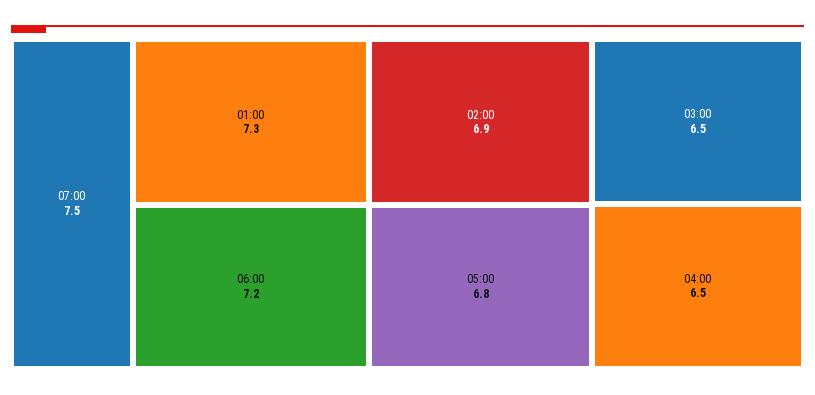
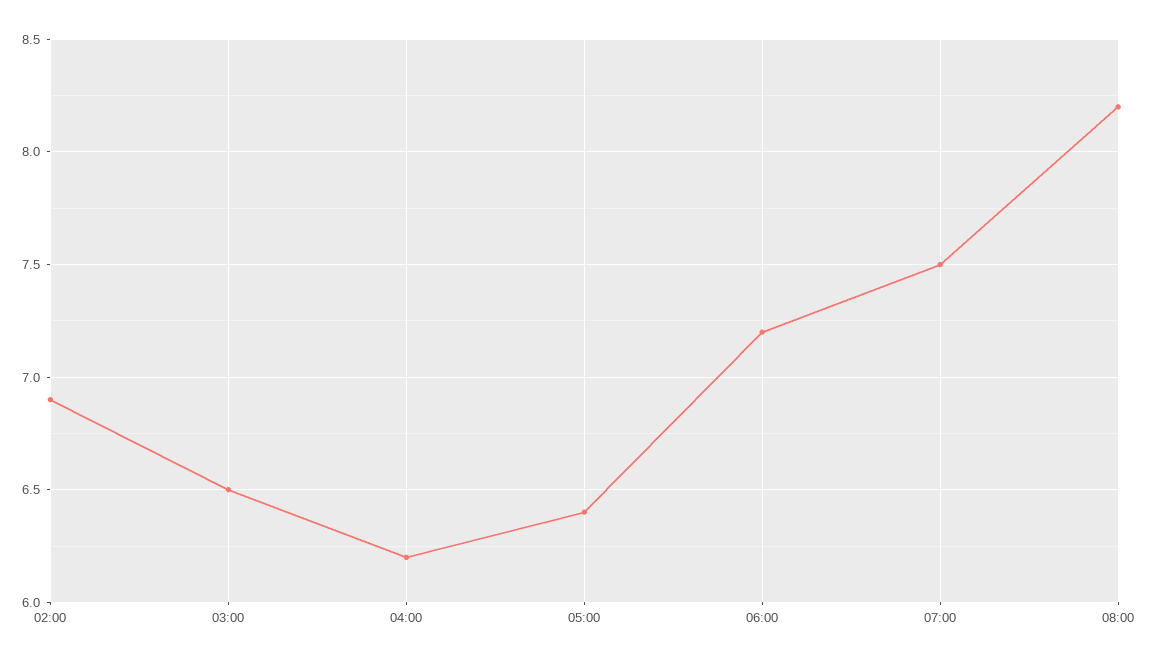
01:00: 7.3 -> none
05:00: 6.8 -> 6.4
04:00: 6.5 -> 6.2
08:00: none -> 8.2

